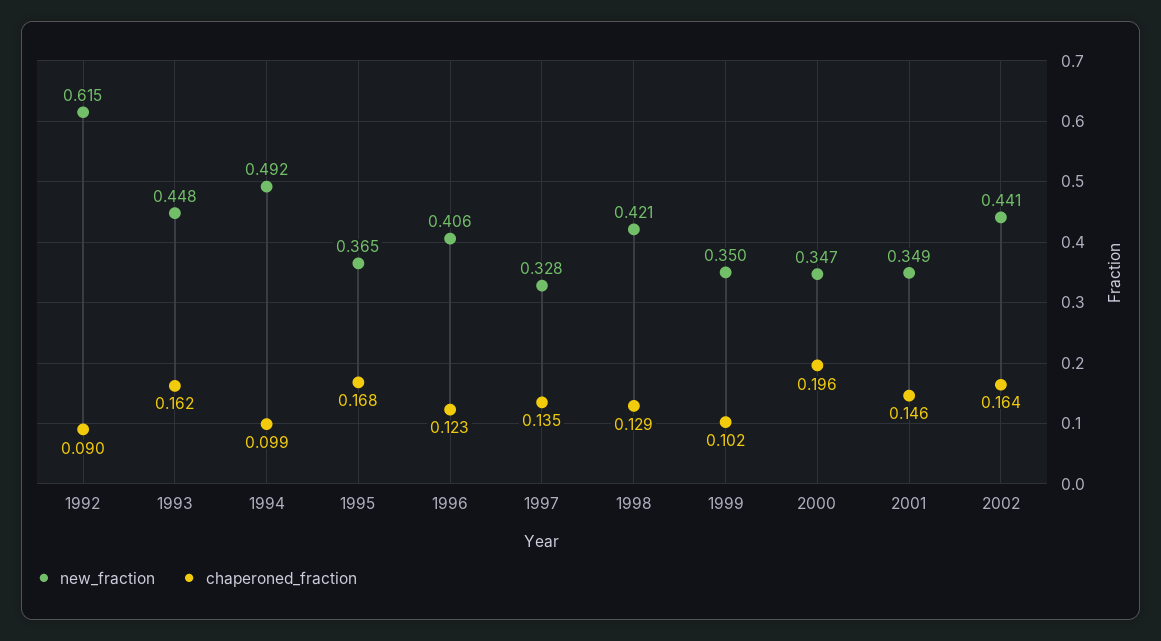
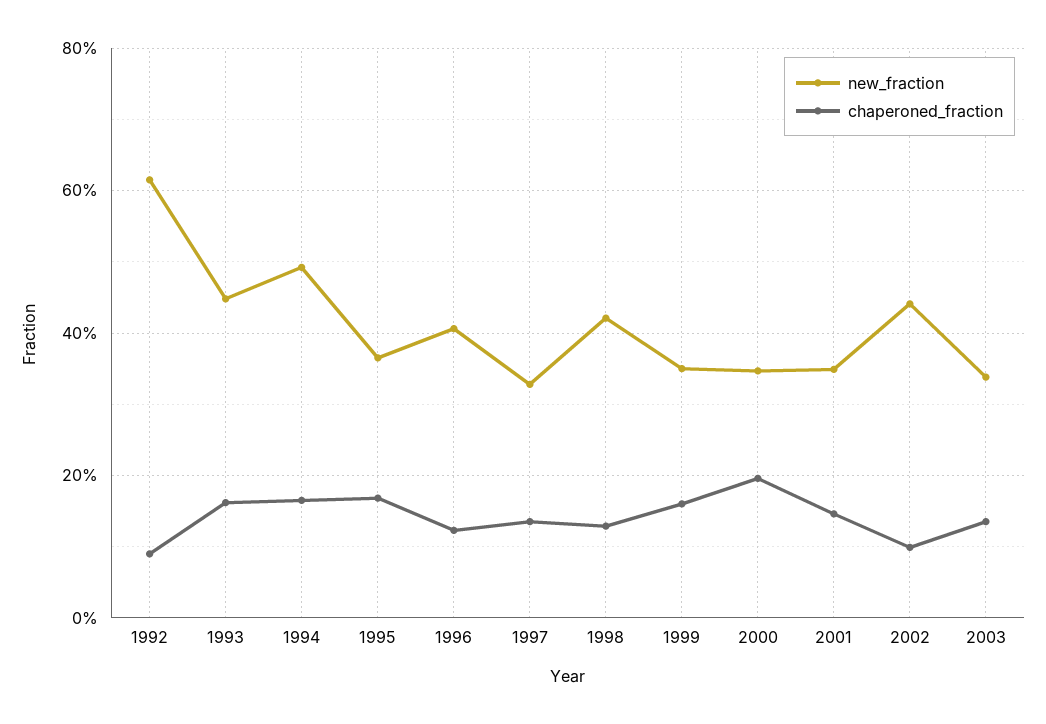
chaperoned_fraction, 1994: 0.099 -> 0.16
chaperoned_fraction, 1999: 0.102 -> 0.16
chaperoned_fraction, 2002: 0.164 -> 0.1
new_fraction, 2003: none -> 0.34
chaperoned_fraction, 2003: none -> 0.14

